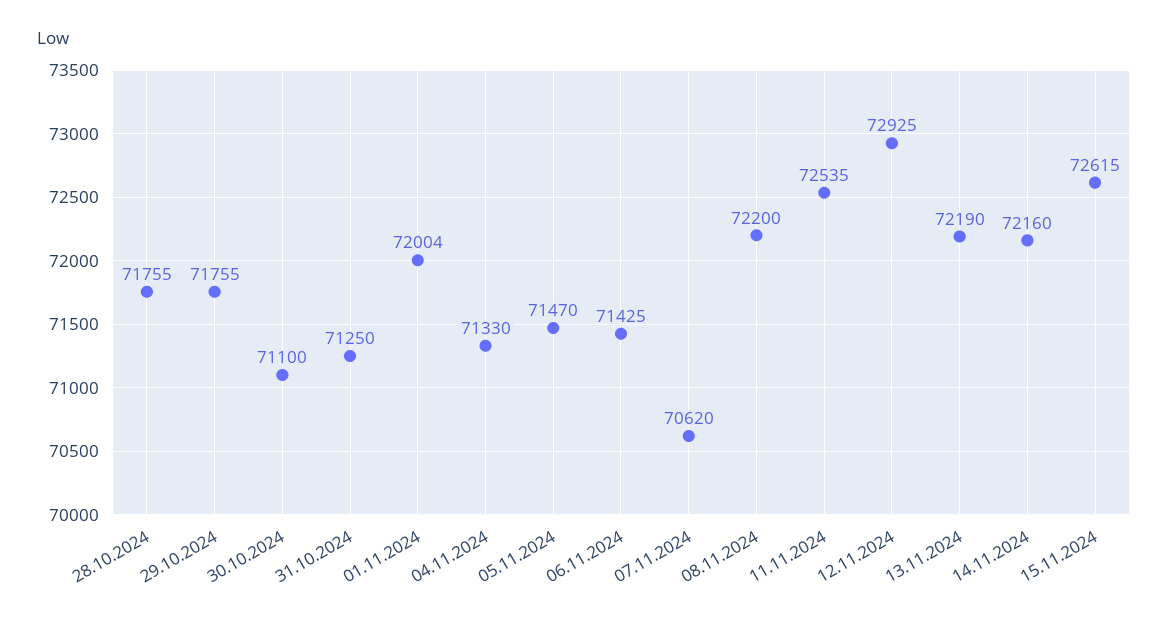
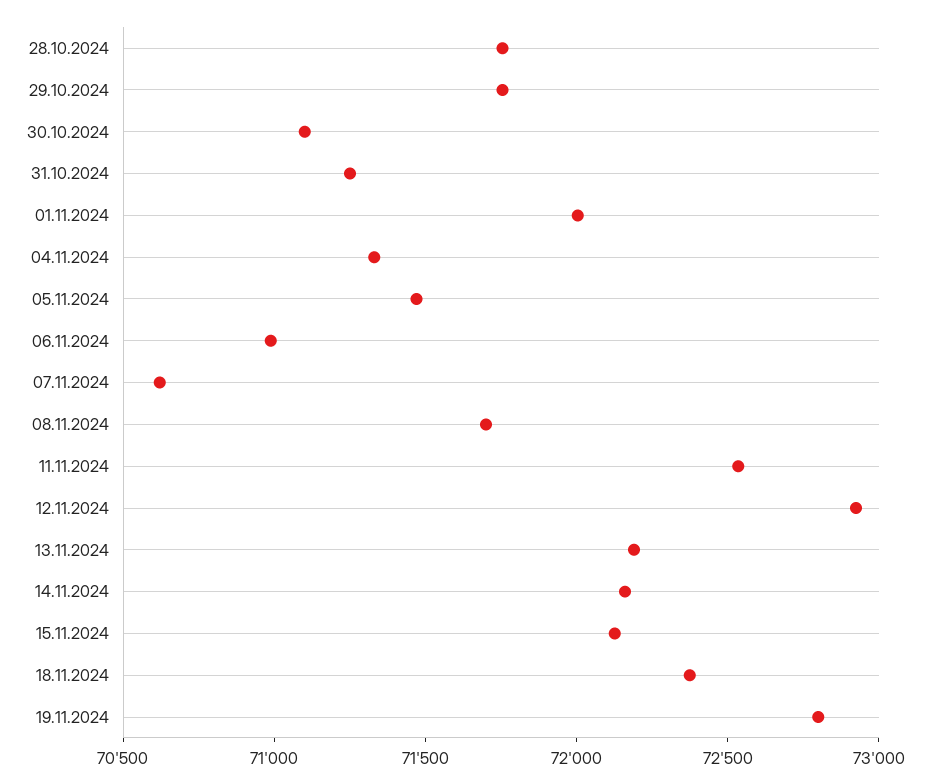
06.11.2024: 71425 -> 71000
08.11.2024: 72200 -> 71700
15.11.2024: 72615 -> 72100
18.11.2024: none -> 72400
19.11.2024: none -> 72800

